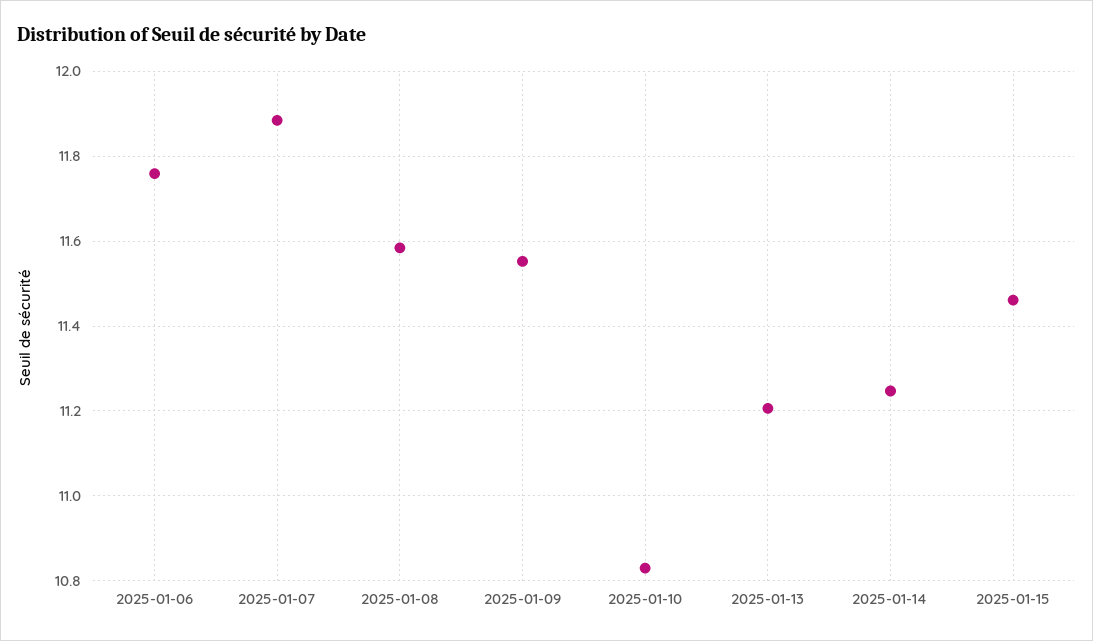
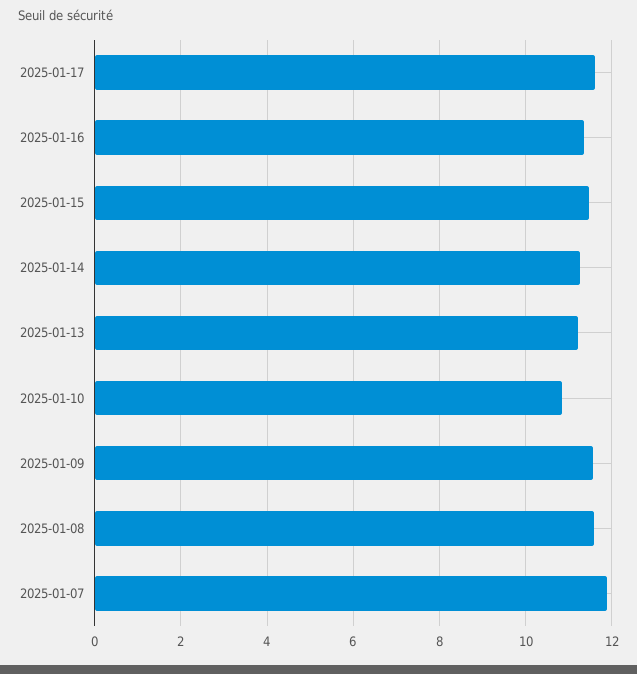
2025-01-06: 11.76 -> none
2025-01-17: none -> 11.6
2025-01-16: none -> 11.4

